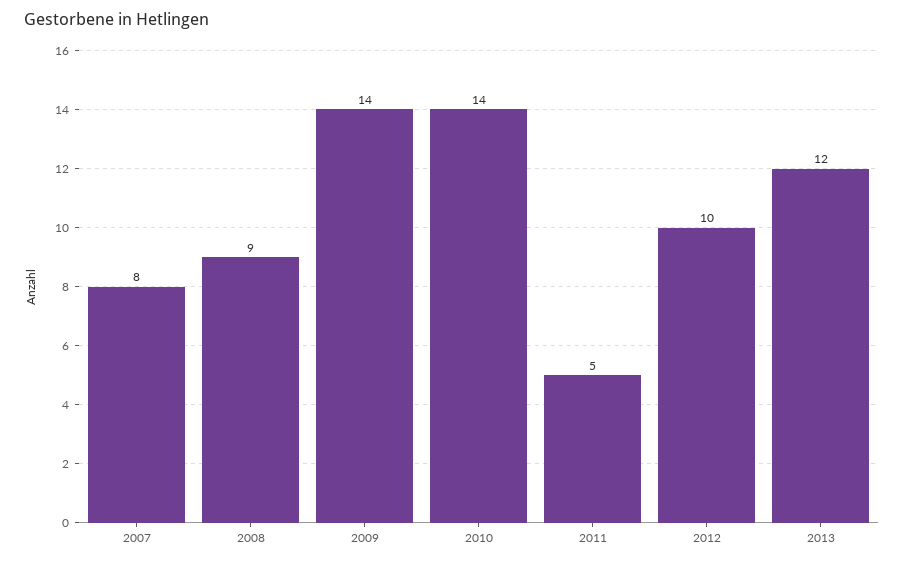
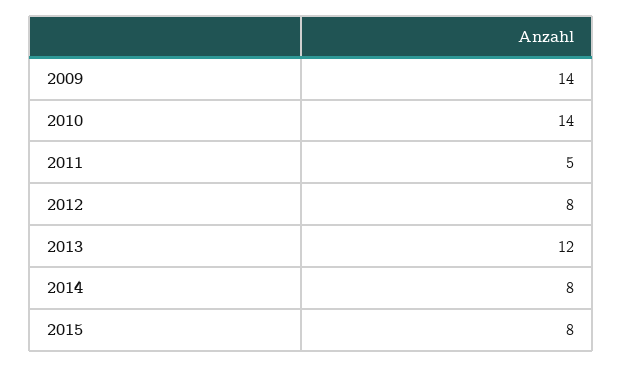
2007: 8 -> none
2008: 9 -> none
2012: 10 -> 8
2014: none -> 8
2015: none -> 8

